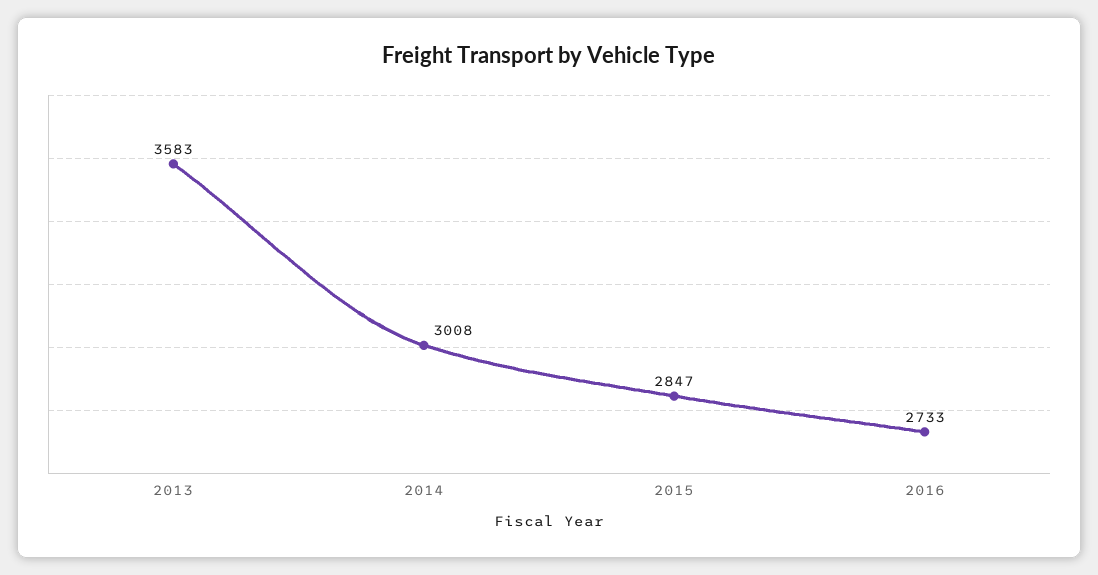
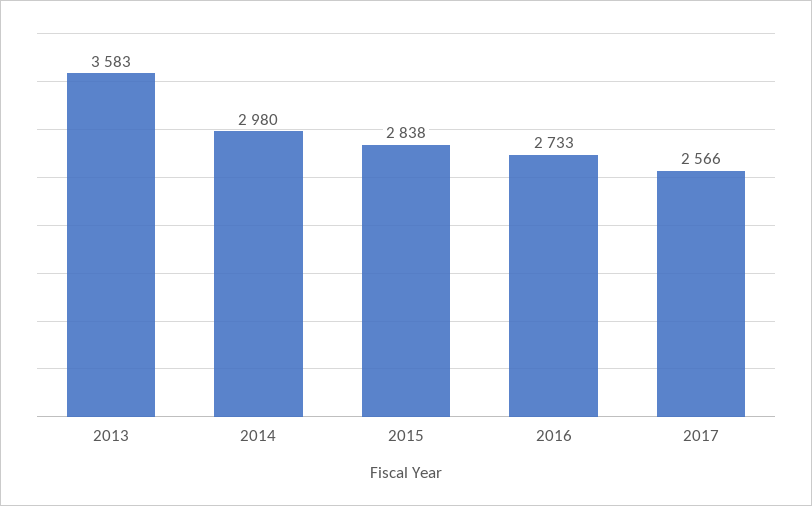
2014: 3008 -> 2980
2015: 2847 -> 2838
2017: none -> 2566

